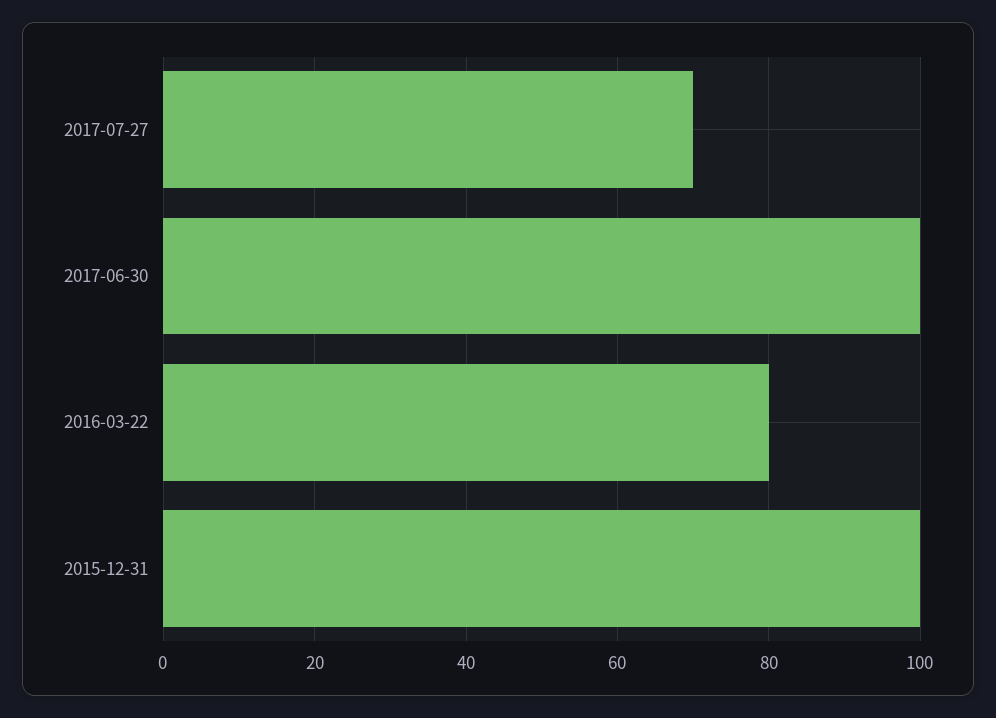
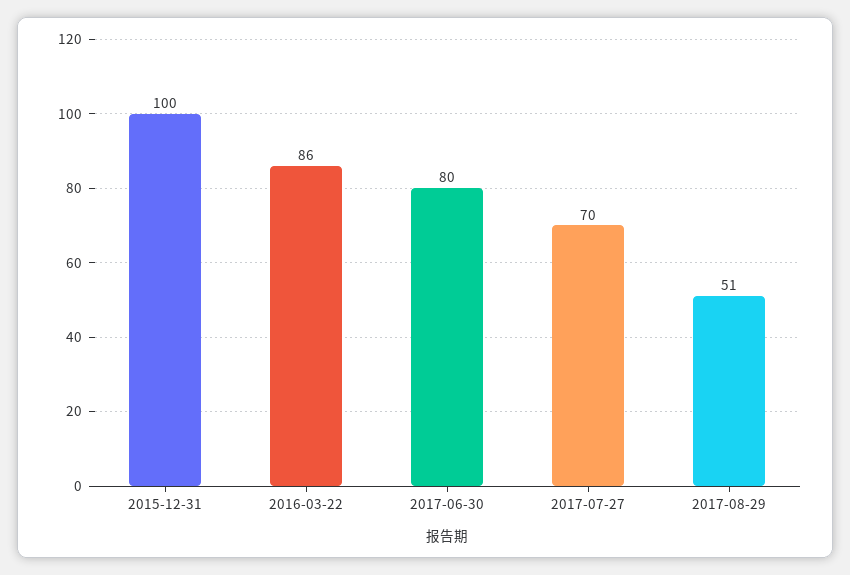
2017-06-30: 100 -> 80
2016-03-22: 80 -> 86
2017-08-29: none -> 51

